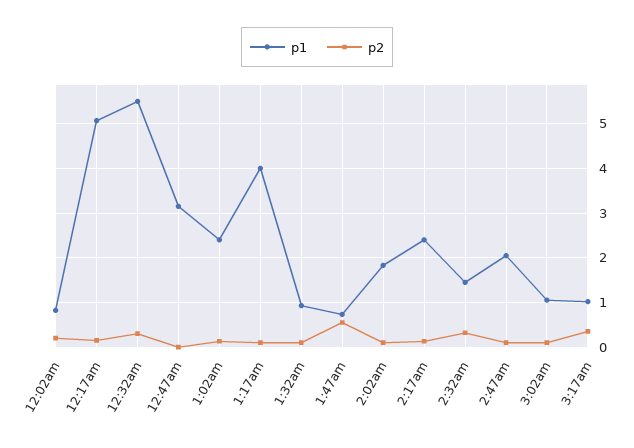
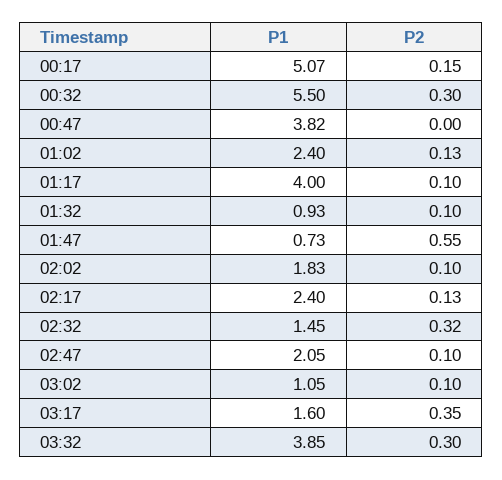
p1, 12:02am: 0.8 -> none
p2, 12:02am: 0.2 -> none
p1, 12:47am: 3.2 -> 3.82
p1, 3:17am: 1 -> 1.6
p1, 03:32: none -> 3.85
p2, 03:32: none -> 0.3

